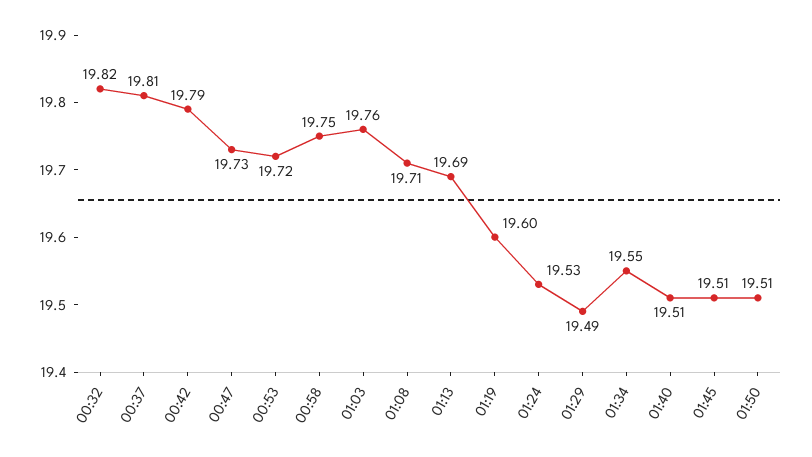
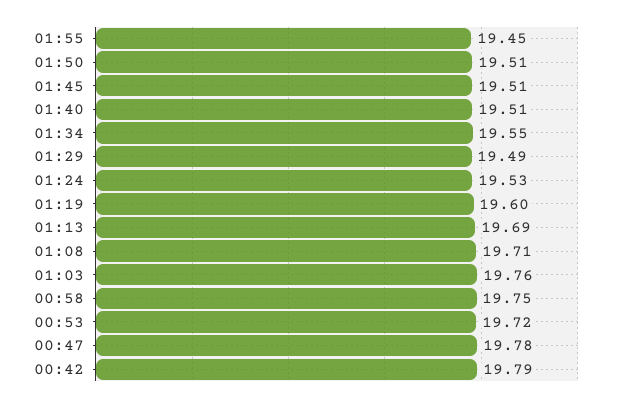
00:32: 19.82 -> none
00:37: 19.81 -> none
00:47: 19.73 -> 19.78
01:55: none -> 19.45

